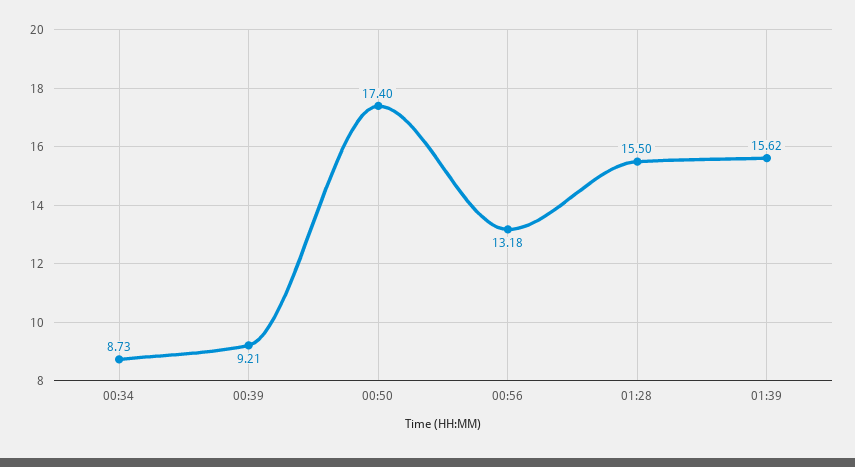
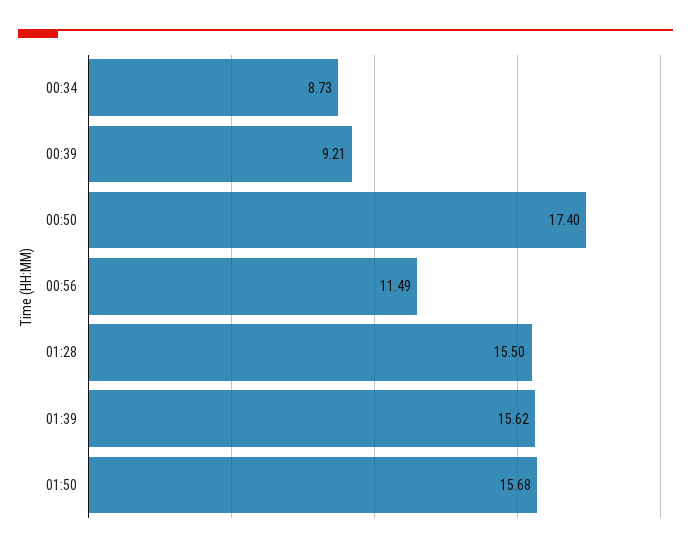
00:56: 13.18 -> 11.49
01:50: none -> 15.68

